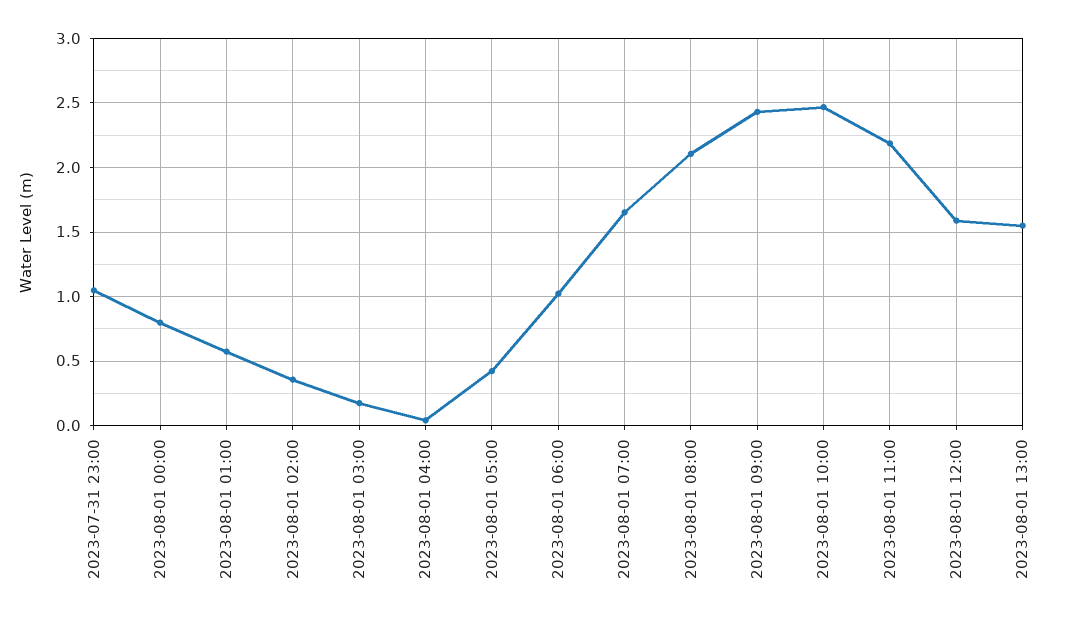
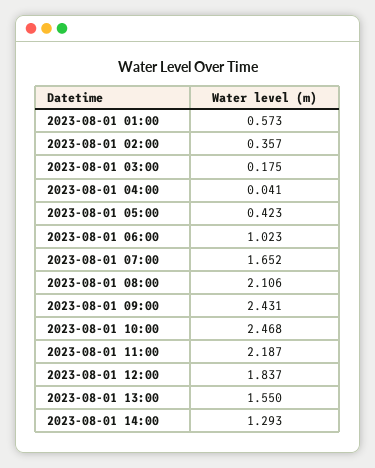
2023-07-31 23:00: 1.05 -> none
2023-08-01 00:00: 0.8 -> none
2023-08-01 12:00: 1.6 -> 1.837
2023-08-01 14:00: none -> 1.293

